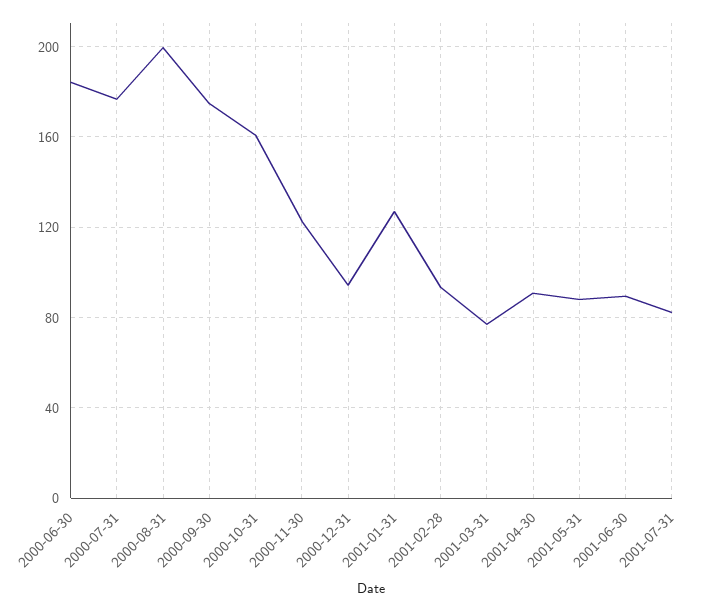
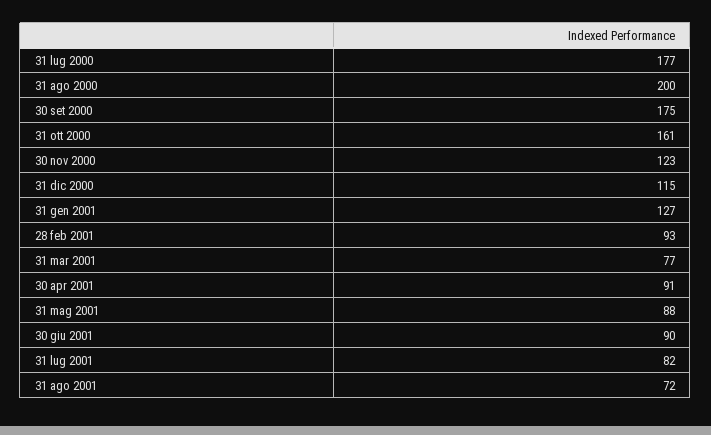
2000-06-30: 185 -> none
2000-12-31: 95 -> 115
31 ago 2001: none -> 72

